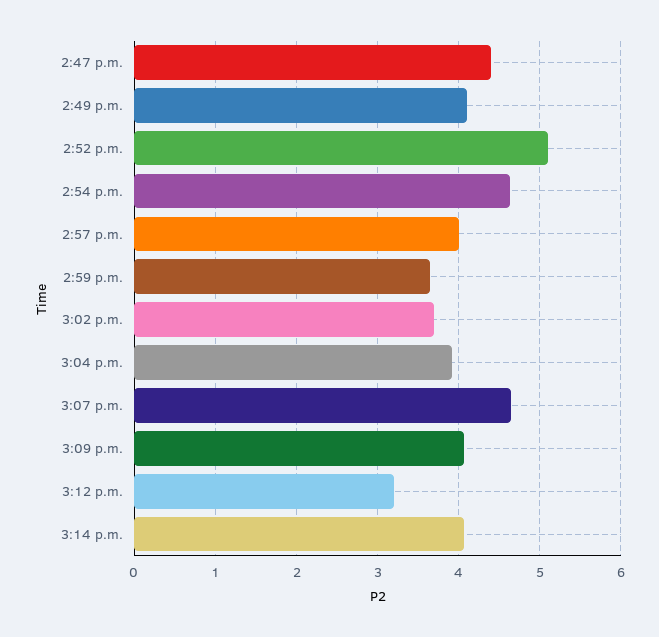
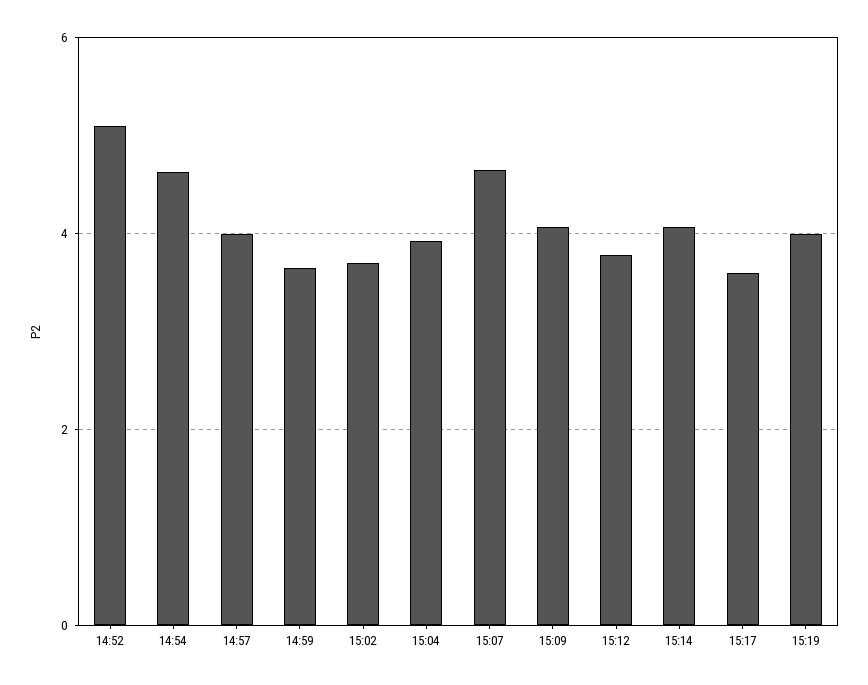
2:47 p.m.: 4.4 -> none
2:49 p.m.: 4.1 -> none
3:12 p.m.: 3.2 -> 3.8
15:17: none -> 3.6
15:19: none -> 4

